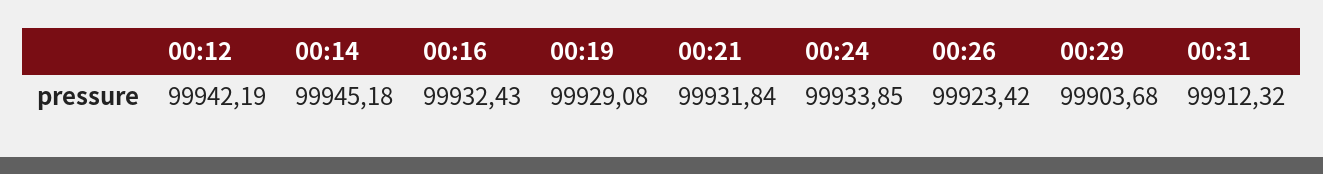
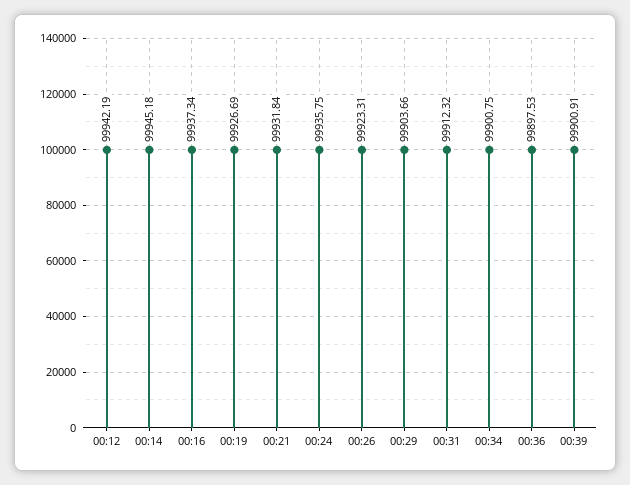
00:16: 99932.43 -> 99937.34
00:19: 99929.08 -> 99926.69
00:24: 99933.85 -> 99935.75
00:26: 99923.42 -> 99923.31
00:29: 99903.68 -> 99903.66
00:34: none -> 99900.75
00:36: none -> 99897.53
00:39: none -> 99900.91

